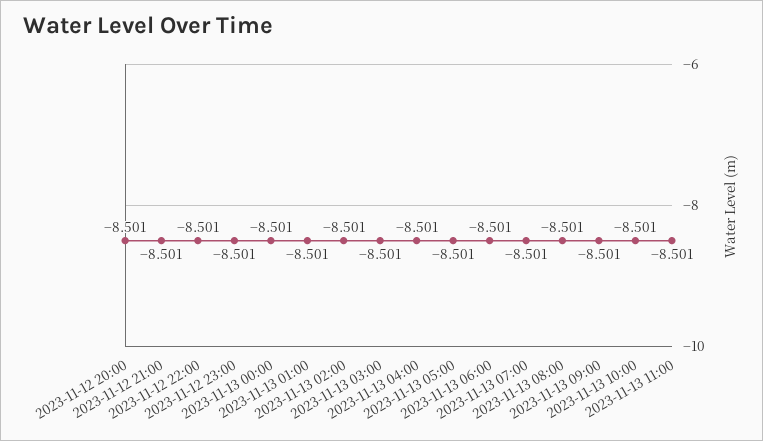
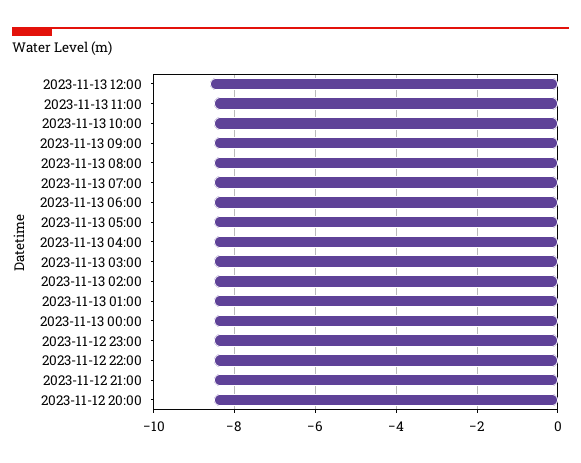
2023-11-13 12:00: none -> -8.6

